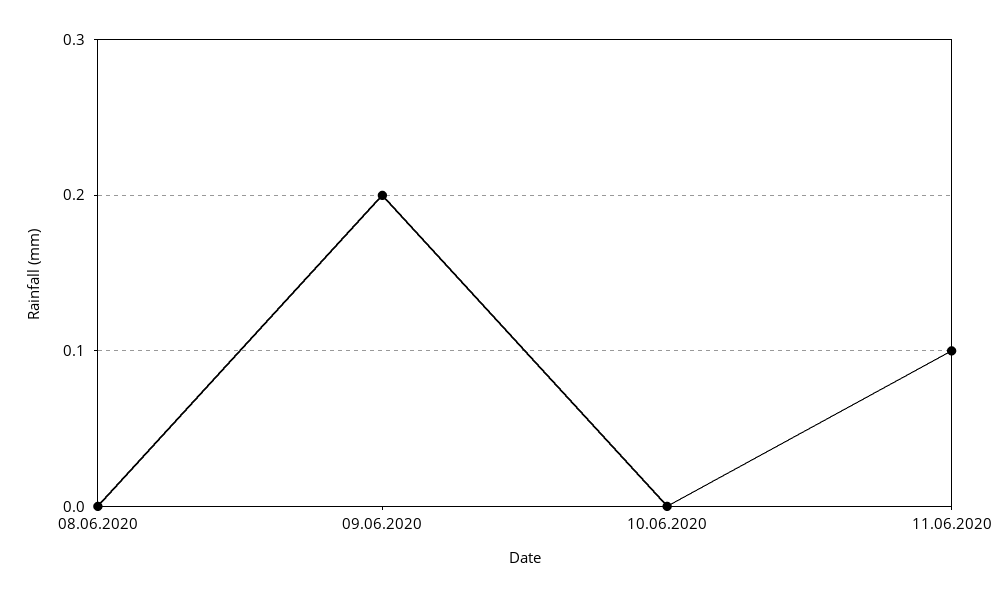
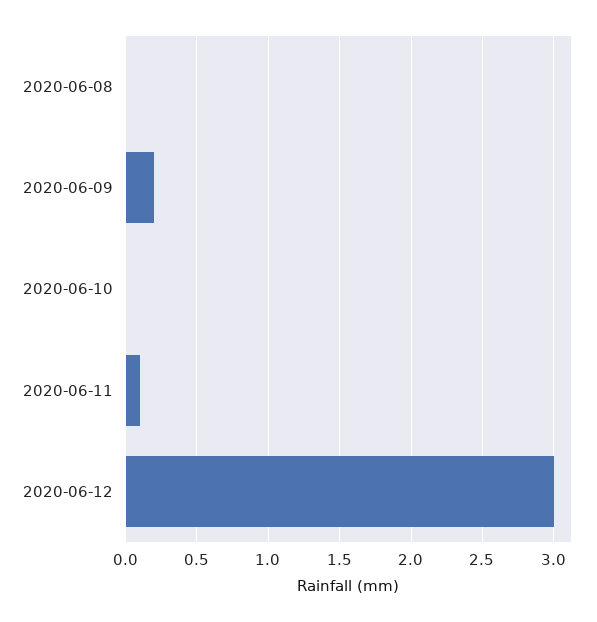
2020-06-12: none -> 3

